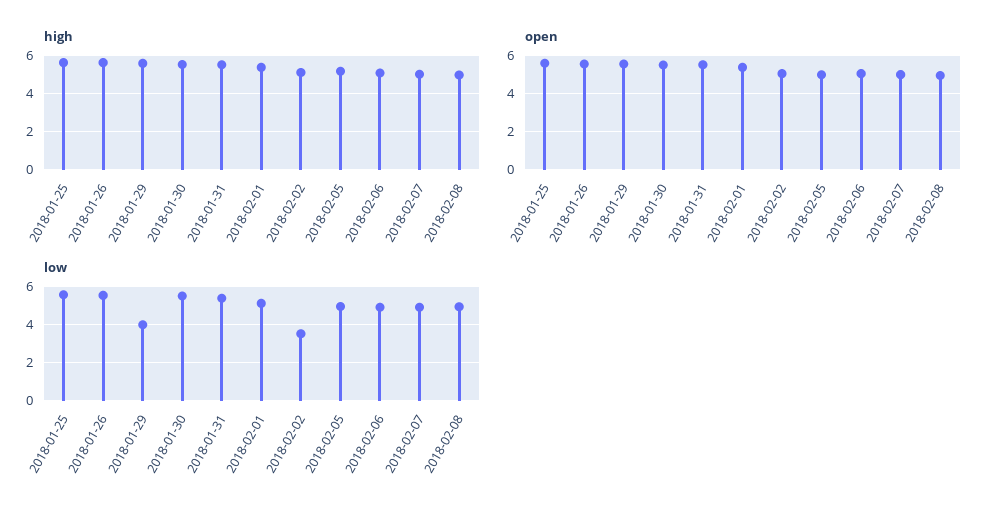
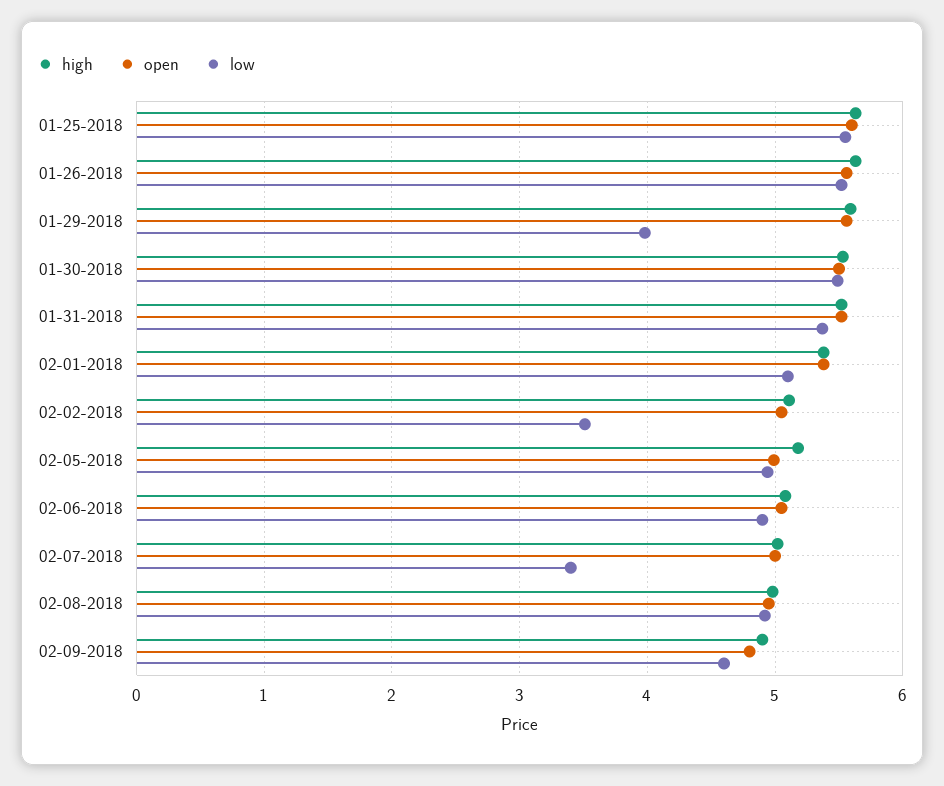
low, 2018-02-07: 5 -> 3.4
high, 02-09-2018: none -> 4.9
open, 02-09-2018: none -> 4.8
low, 02-09-2018: none -> 4.6

